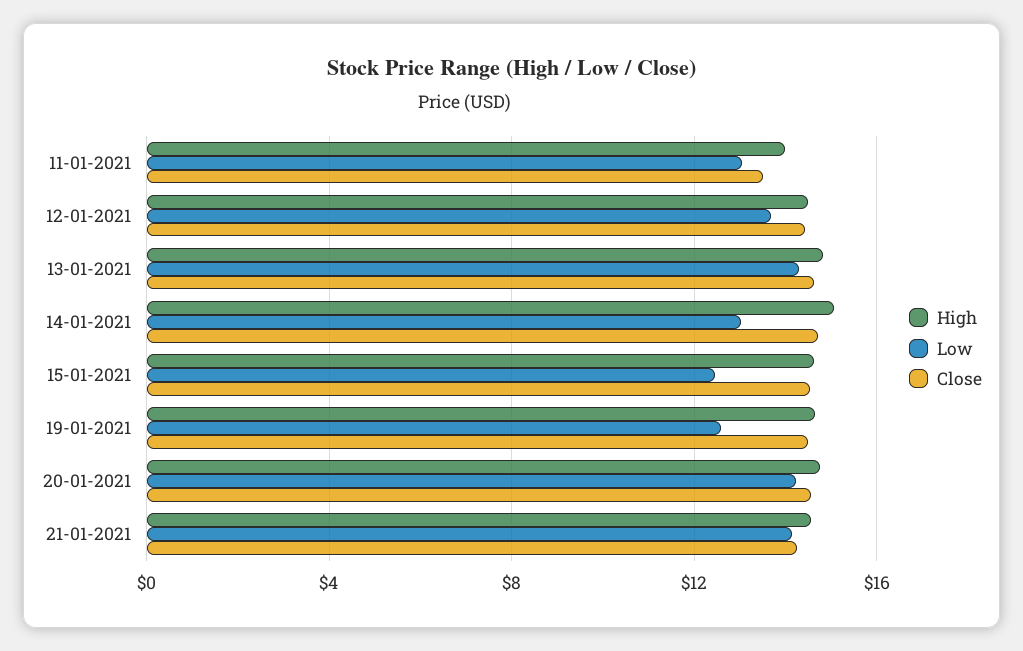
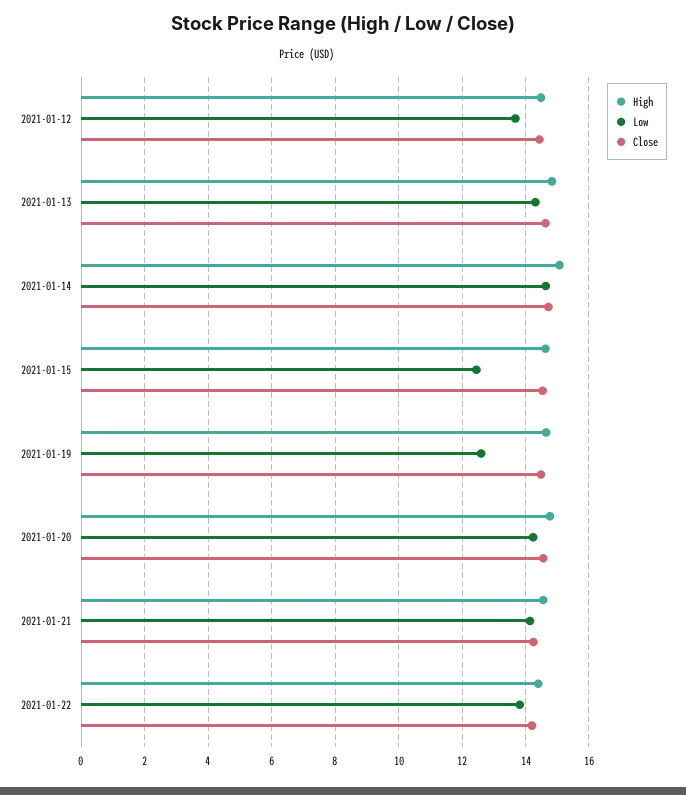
High, 11-01-2021: 14 -> none
Low, 11-01-2021: 13 -> none
Close, 11-01-2021: 13.5 -> none
Low, 14-01-2021: 13 -> 14.6
High, 2021-01-22: none -> 14.4
Low, 2021-01-22: none -> 13.8
Close, 2021-01-22: none -> 14.2

